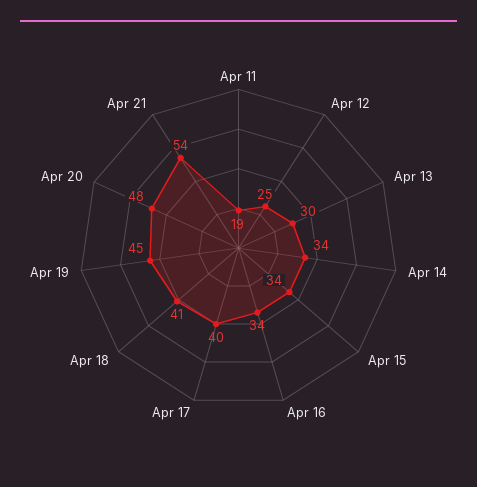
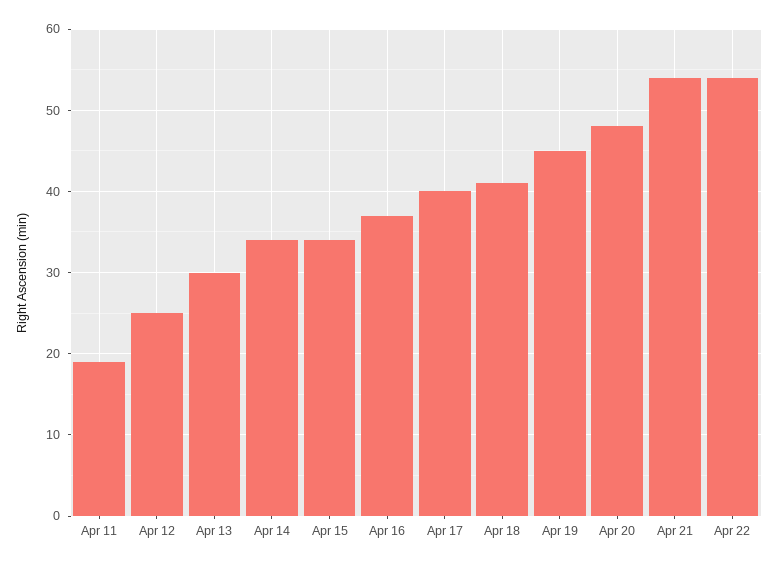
Apr 16: 34 -> 37
Apr 22: none -> 54

